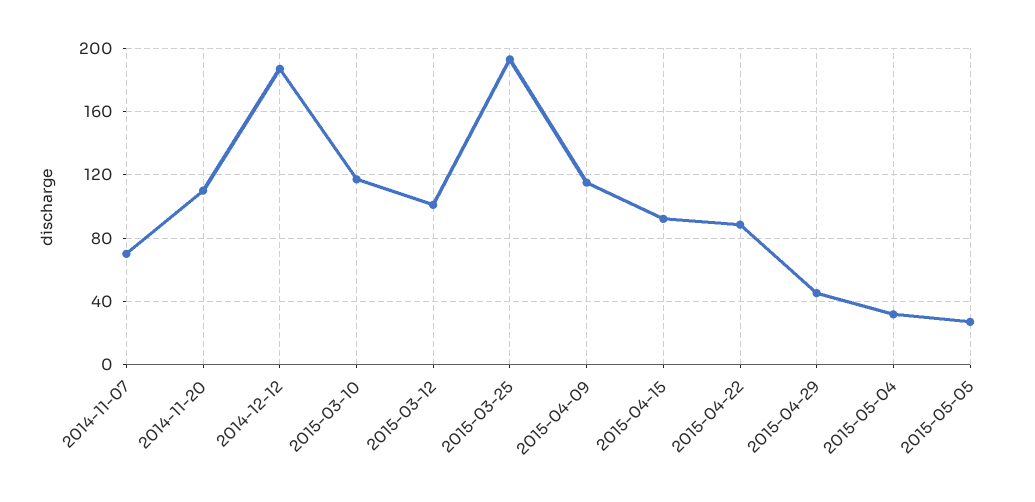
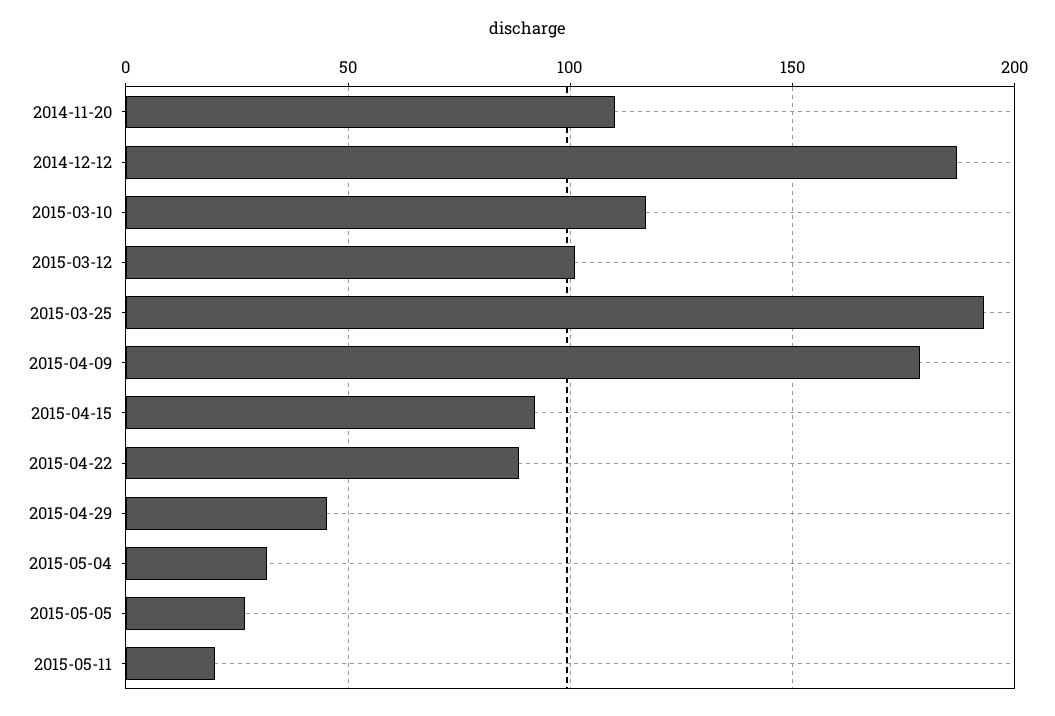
2014-11-07: 70 -> none
2015-04-09: 115 -> 180
2015-05-11: none -> 20

